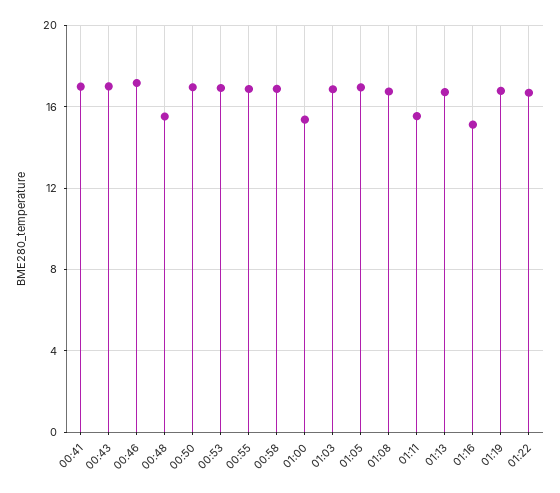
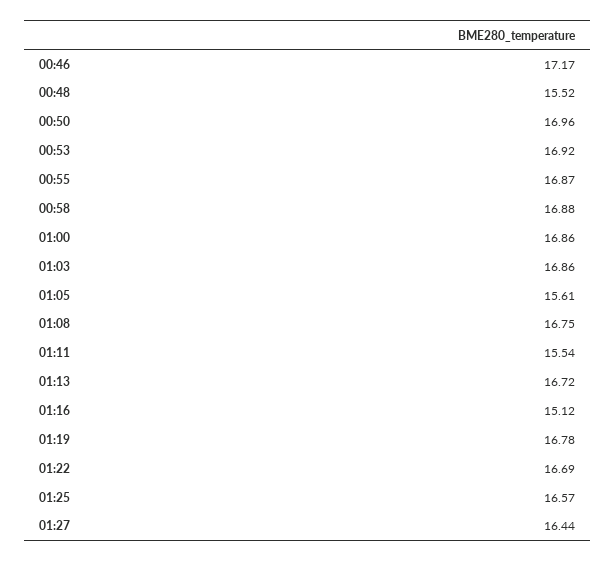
00:41: 17 -> none
00:43: 17 -> none
01:00: 15.5 -> 16.86
01:05: 17 -> 15.61
01:25: none -> 16.57
01:27: none -> 16.44

